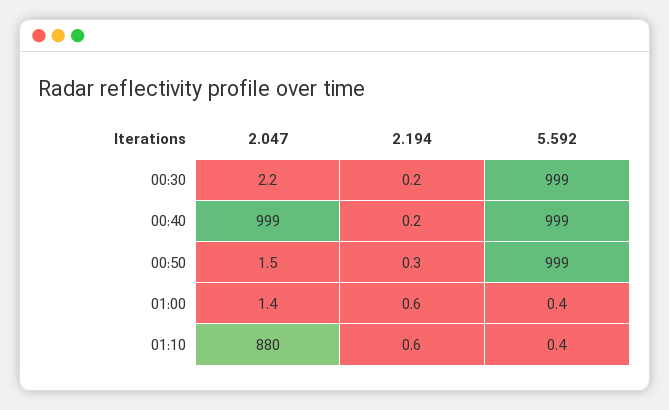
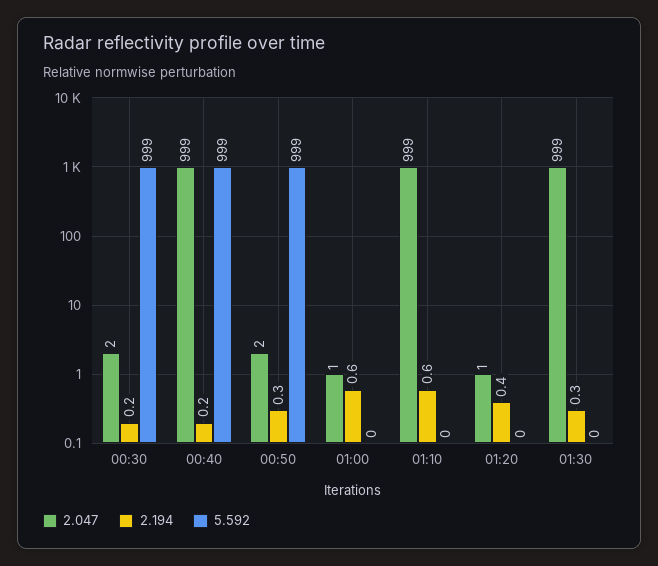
2.047, 01:10: 880 -> 999
2.047, 01:20: none -> 1
2.194, 01:20: none -> 0.4
5.592, 01:20: none -> 0
2.047, 01:30: none -> 999
2.194, 01:30: none -> 0.3
5.592, 01:30: none -> 0

